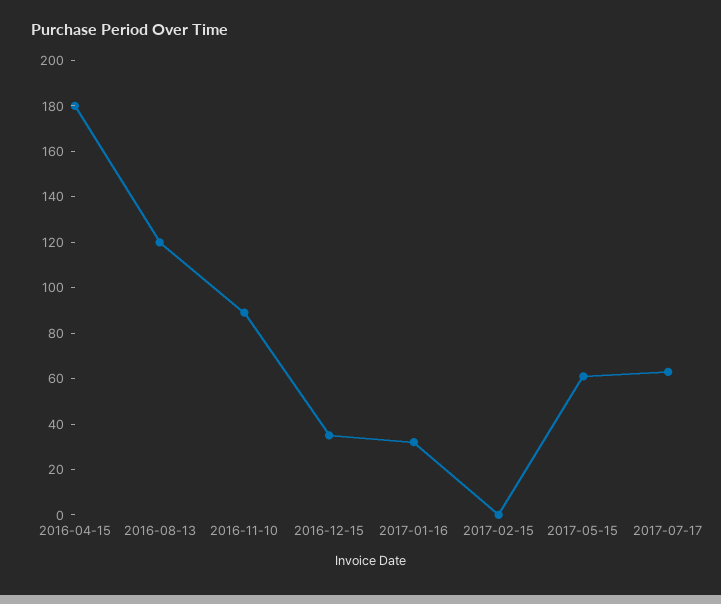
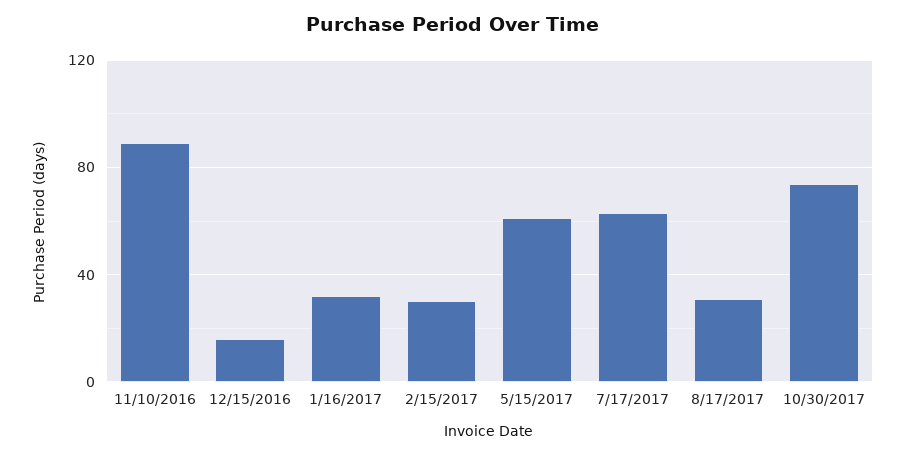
2016-04-15: 180 -> none
2016-08-13: 120 -> none
2016-12-15: 35 -> 15
2017-02-15: 0 -> 30
8/17/2017: none -> 30
10/30/2017: none -> 75

